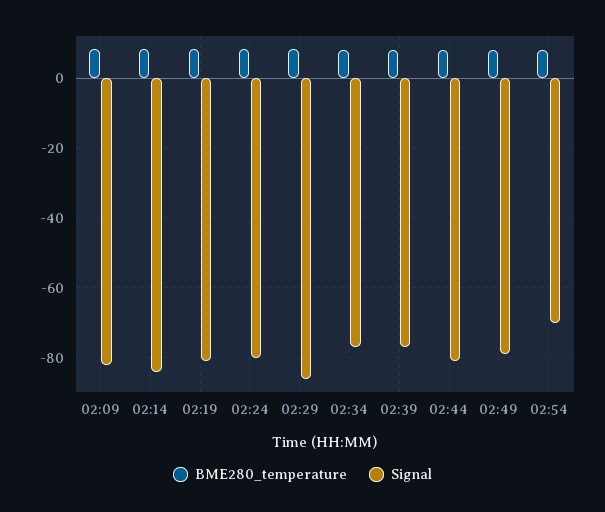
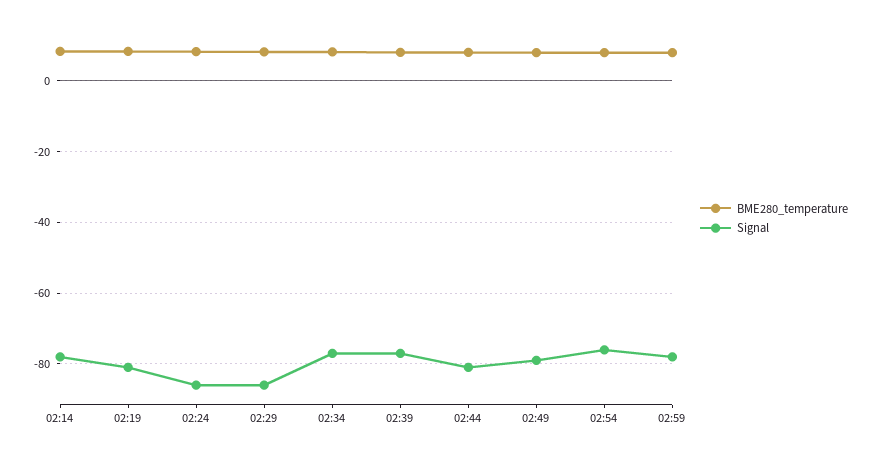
BME280_temperature, 02:09: 8 -> none
Signal, 02:09: -82 -> none
Signal, 02:14: -84 -> -78
Signal, 02:24: -80 -> -86
Signal, 02:54: -70 -> -76
BME280_temperature, 02:59: none -> 8
Signal, 02:59: none -> -78

